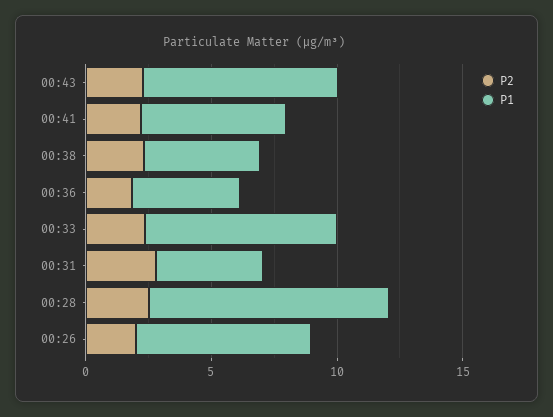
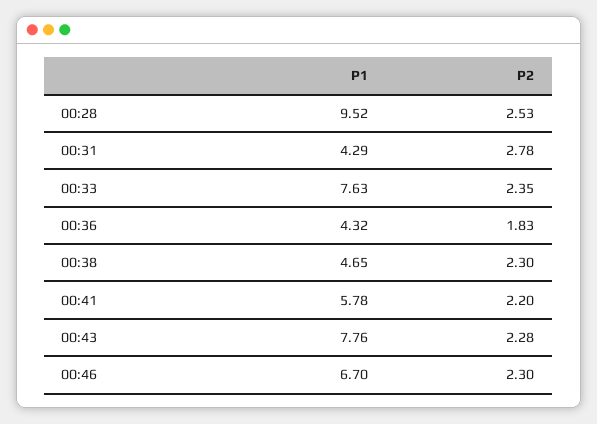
P2, 00:26: 2 -> none
P1, 00:26: 7 -> none
P1, 00:46: none -> 6.7
P2, 00:46: none -> 2.3

